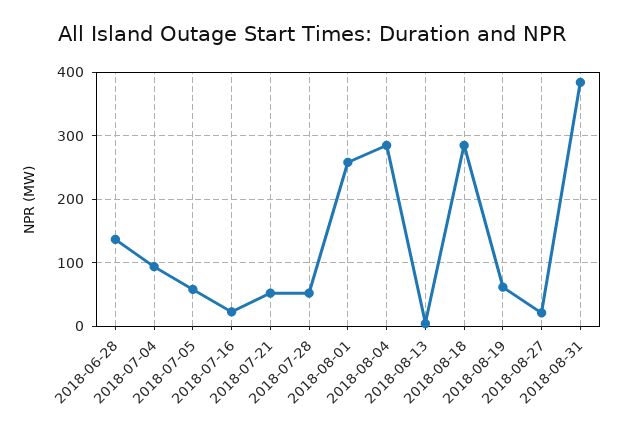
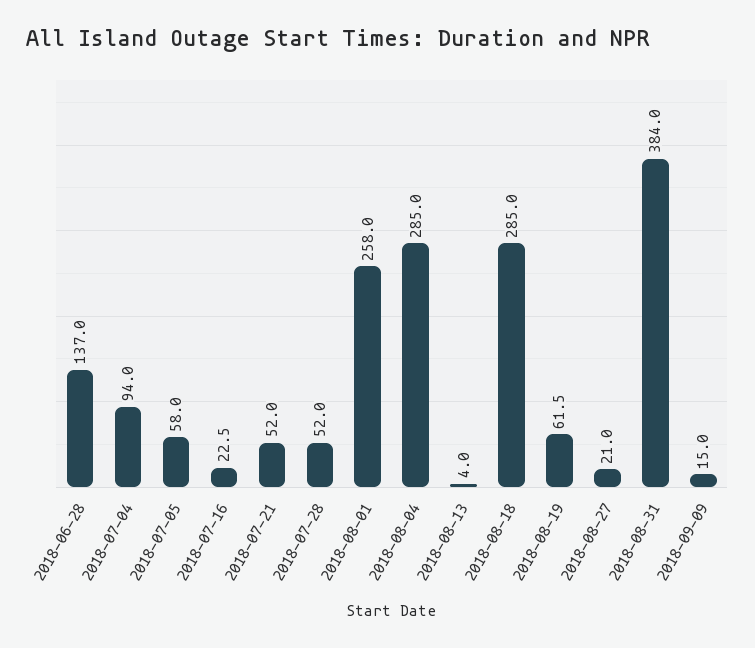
2018-09-09: none -> 15

